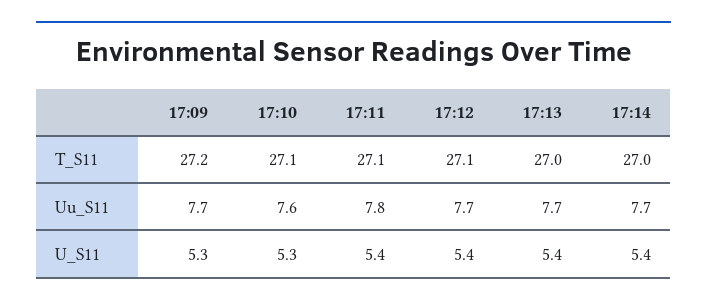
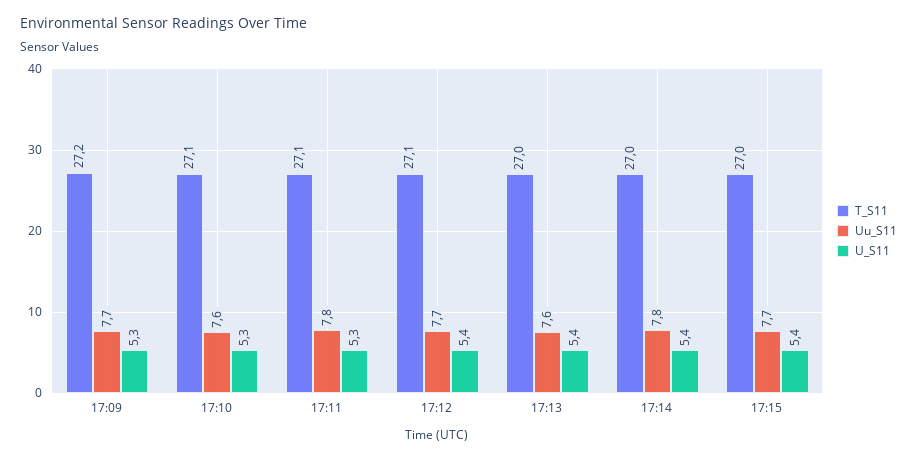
Uu_S11, 17:13: 7.7 -> 7.6
Uu_S11, 17:14: 7.7 -> 7.8
U_S11, 17:11: 5.4 -> 5.3
T_S11, 17:15: none -> 27
Uu_S11, 17:15: none -> 7.7
U_S11, 17:15: none -> 5.4

